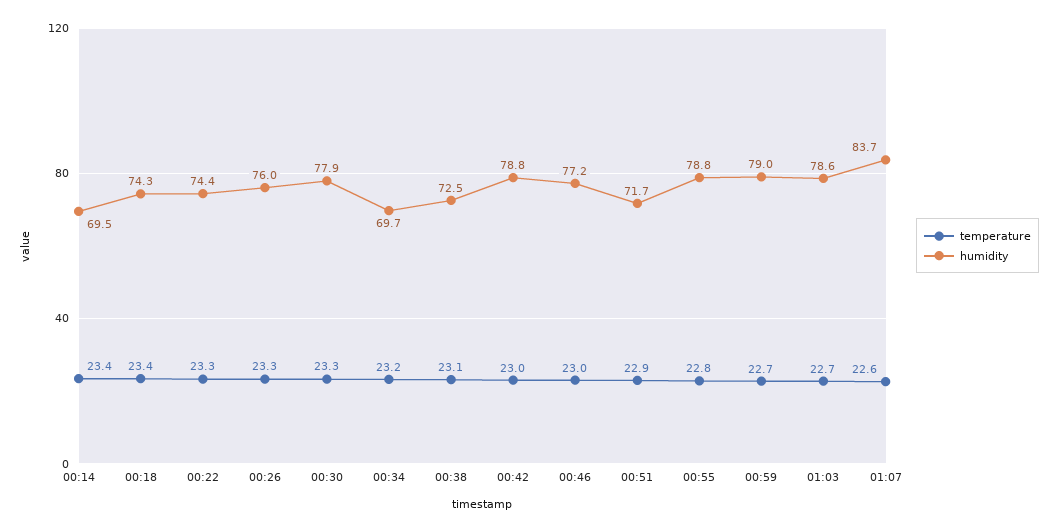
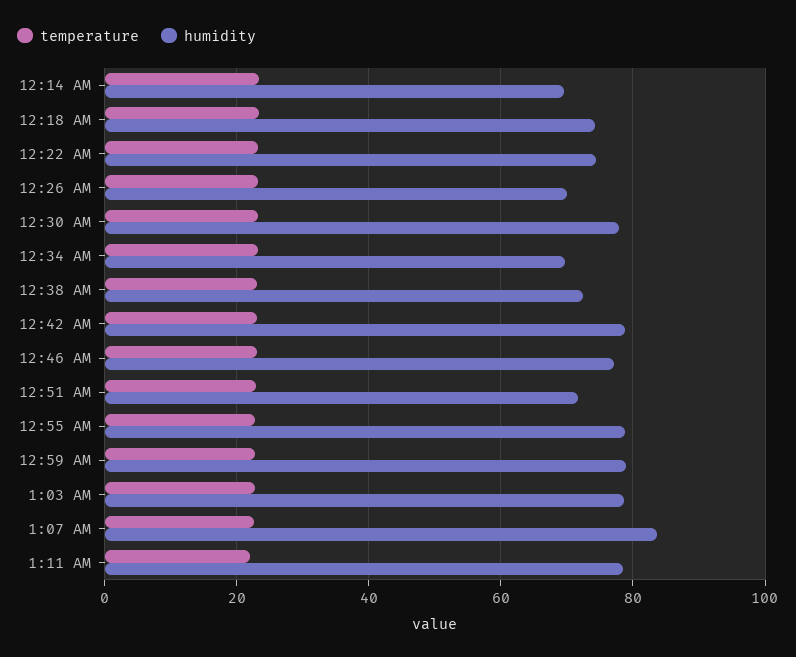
humidity, 00:26: 76 -> 70
temperature, 1:11 AM: none -> 22
humidity, 1:11 AM: none -> 78

